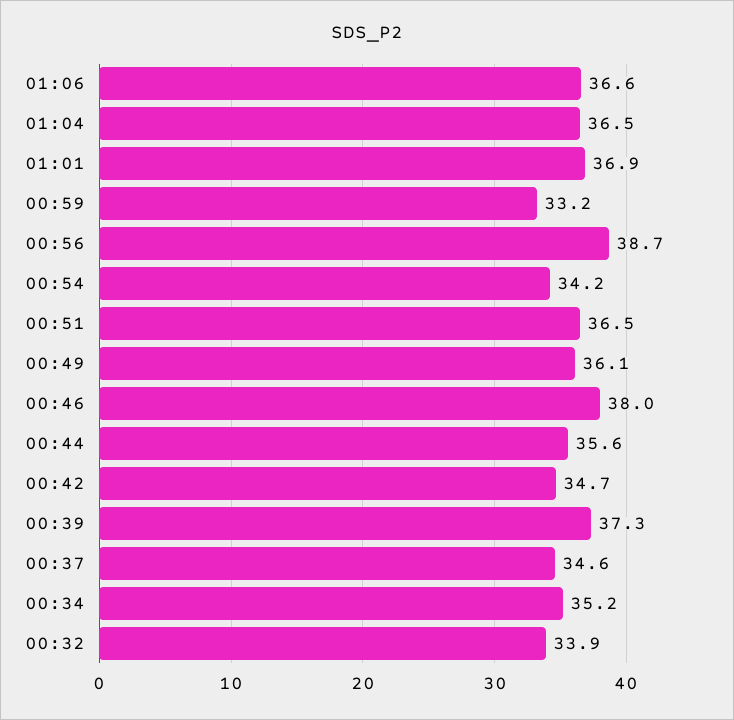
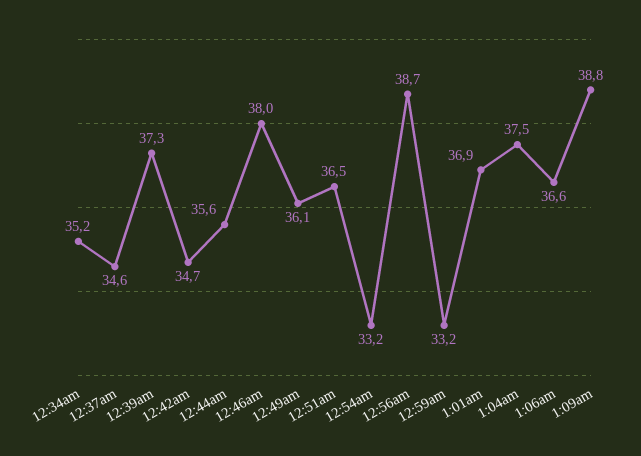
01:04: 36.5 -> 37.5
00:54: 34.2 -> 33.2
00:32: 33.9 -> none
1:09am: none -> 38.8

